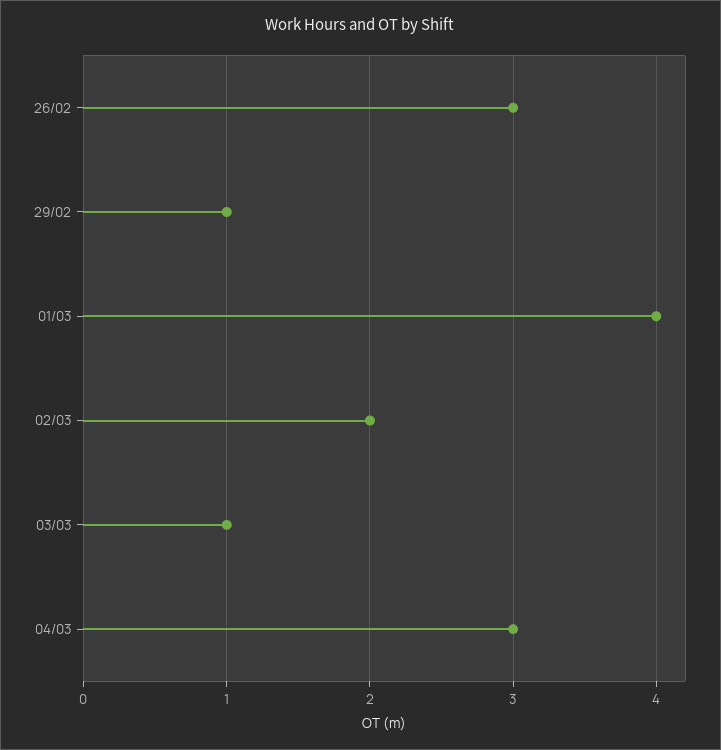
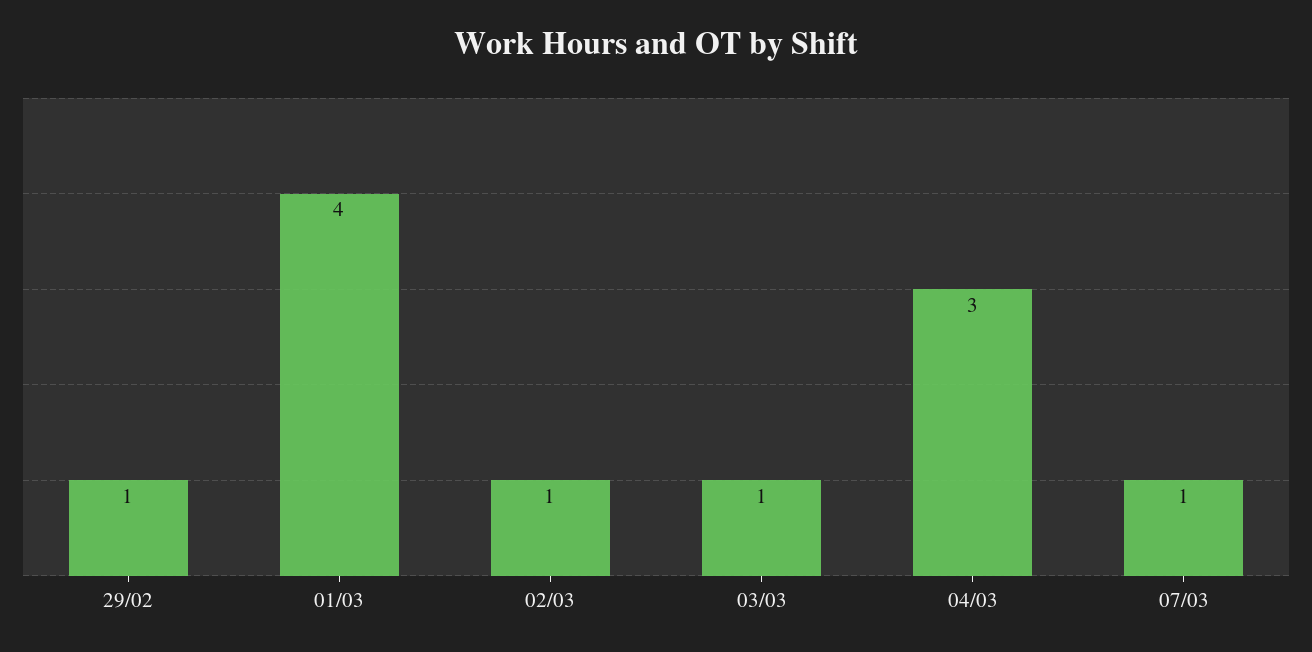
26/02: 3 -> none
02/03: 2 -> 1
07/03: none -> 1

